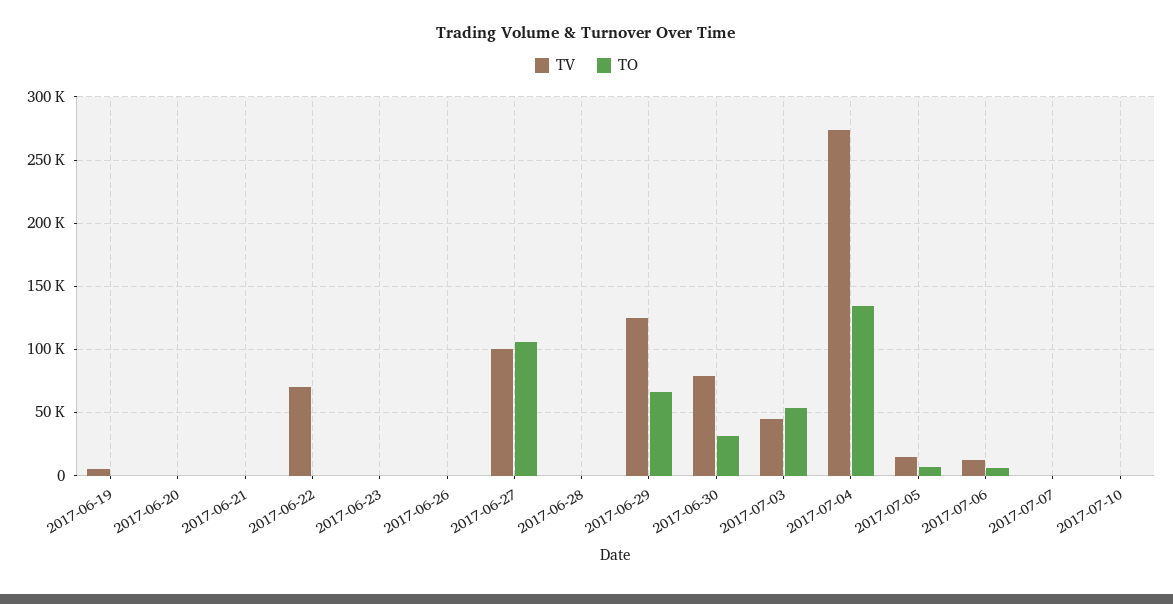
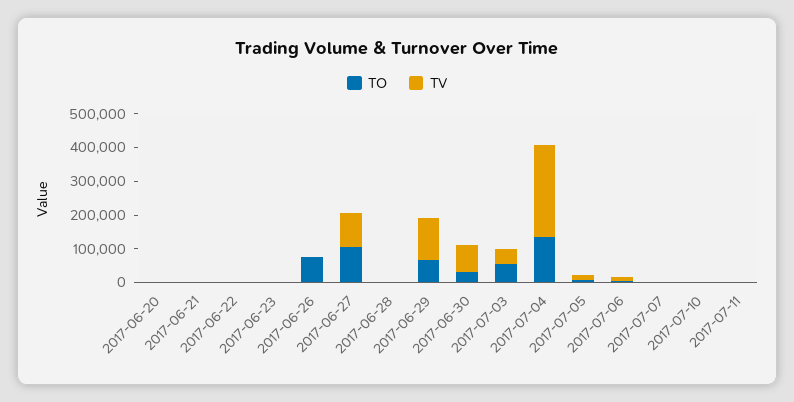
TV, 2017-06-19: 5000 -> none
TO, 2017-06-19: 0 -> none
TV, 2017-06-22: 70000 -> 0
TO, 2017-06-26: 0 -> 75000
TO, 2017-07-11: none -> 0
TV, 2017-07-11: none -> 0

